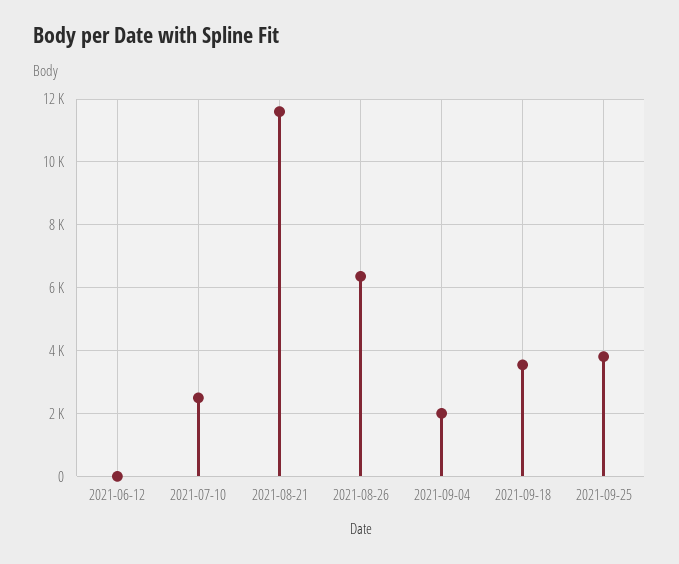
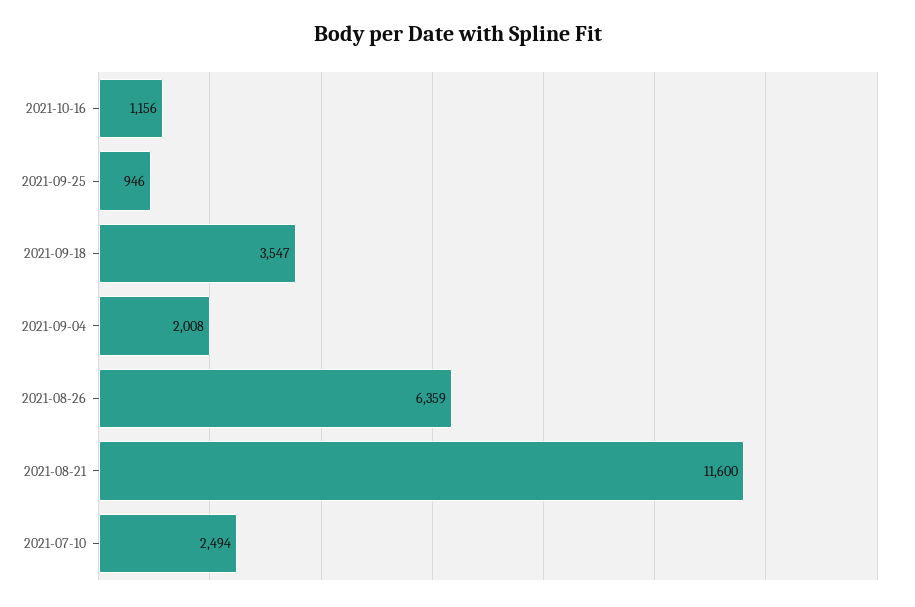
2021-06-12: 0 -> none
2021-09-25: 3800 -> 946
2021-10-16: none -> 1156

